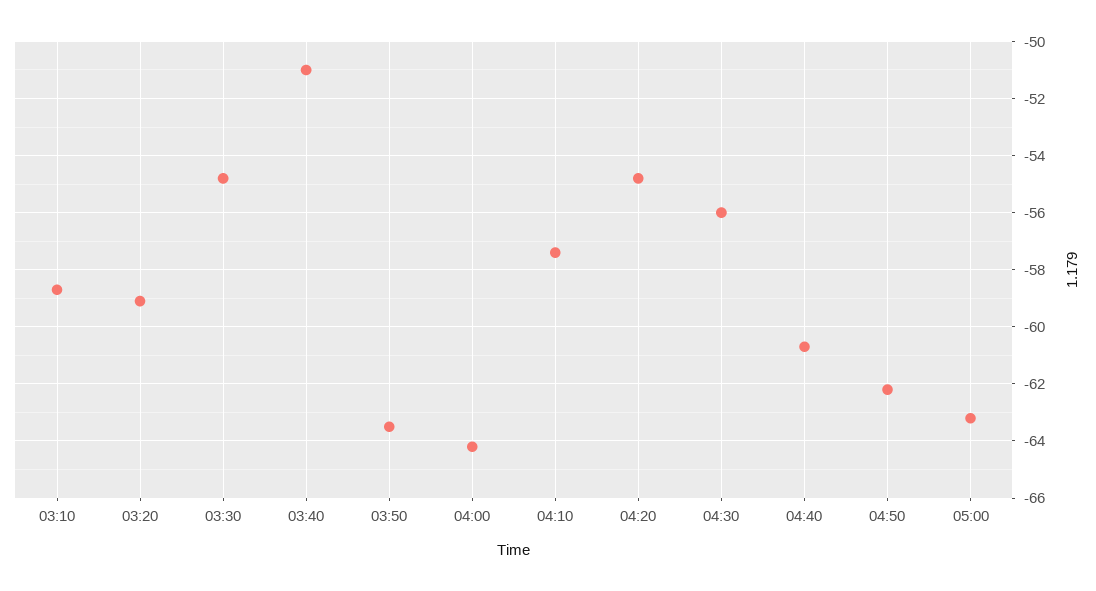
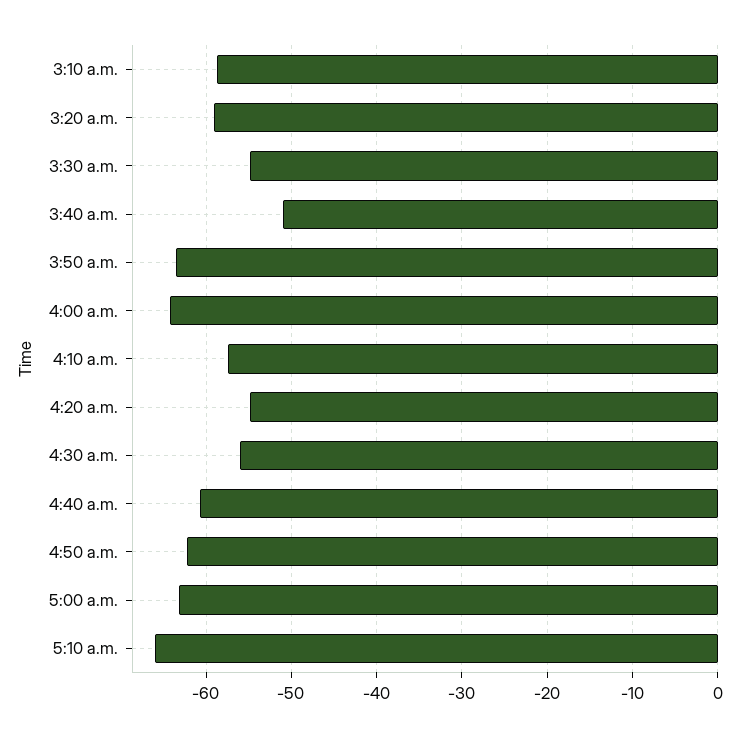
5:10 a.m.: none -> -66

